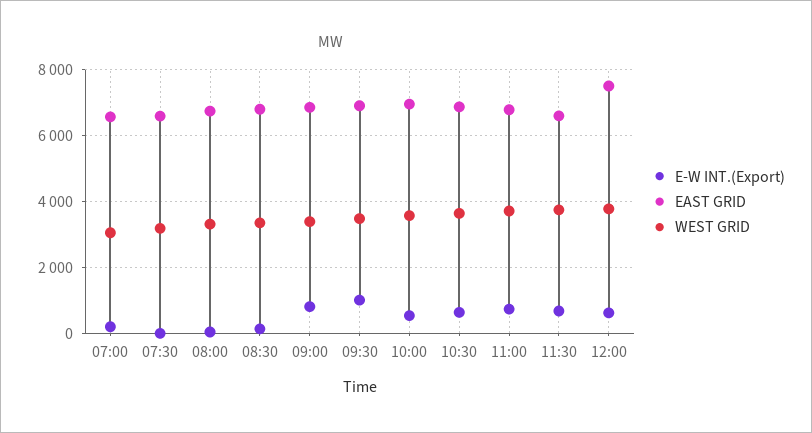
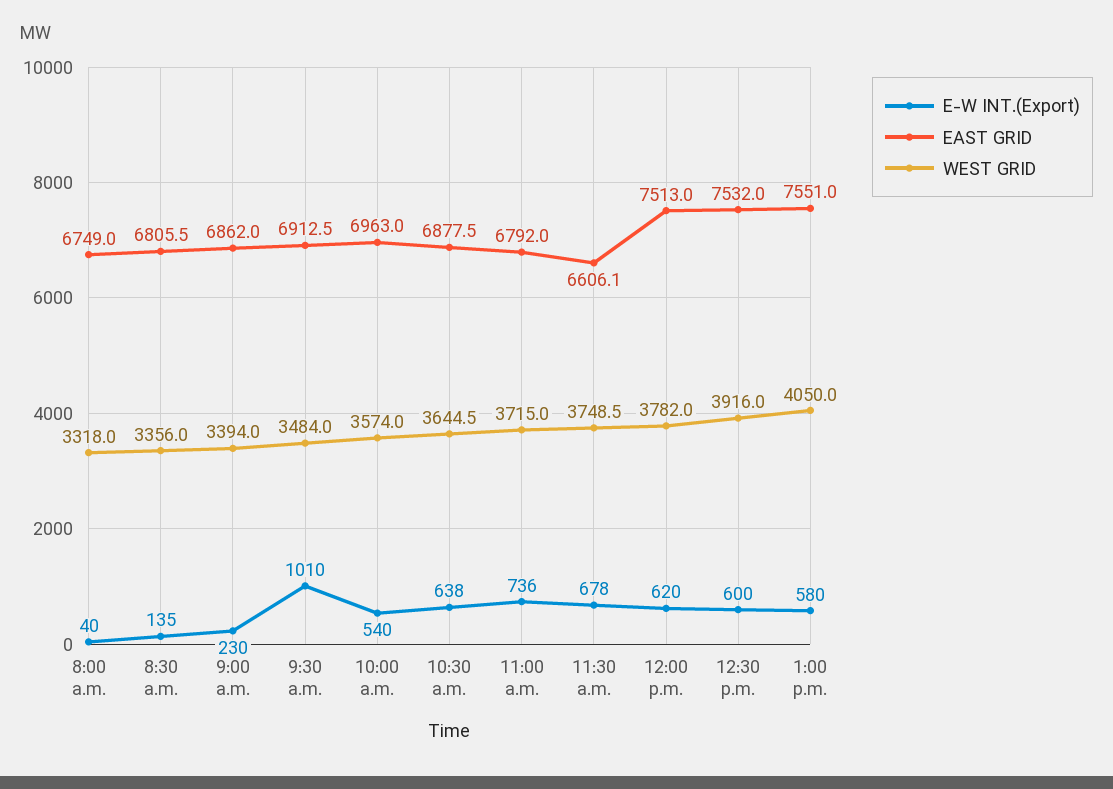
E-W INT.(Export), 07:00: 200 -> none
EAST GRID, 07:00: 6600 -> none
WEST GRID, 07:00: 3000 -> none
E-W INT.(Export), 07:30: 0 -> none
EAST GRID, 07:30: 6600 -> none
WEST GRID, 07:30: 3200 -> none
E-W INT.(Export), 09:00: 800 -> 230
E-W INT.(Export), 12:30 p.m.: none -> 600
EAST GRID, 12:30 p.m.: none -> 7532
WEST GRID, 12:30 p.m.: none -> 3916
E-W INT.(Export), 1:00 p.m.: none -> 580
EAST GRID, 1:00 p.m.: none -> 7551
WEST GRID, 1:00 p.m.: none -> 4050

